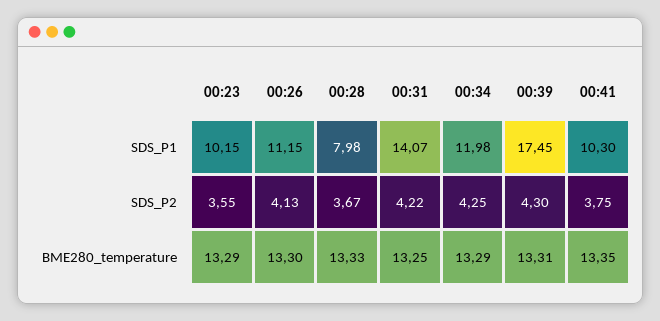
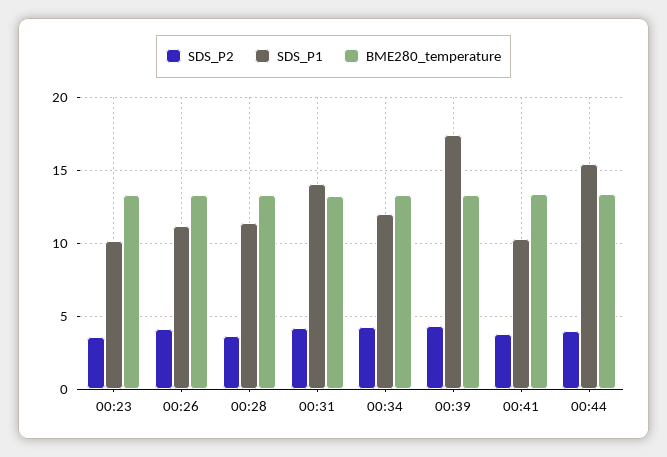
SDS_P1, 00:28: 7.98 -> 11.5
SDS_P2, 00:44: none -> 4
SDS_P1, 00:44: none -> 15.5
BME280_temperature, 00:44: none -> 13.5

